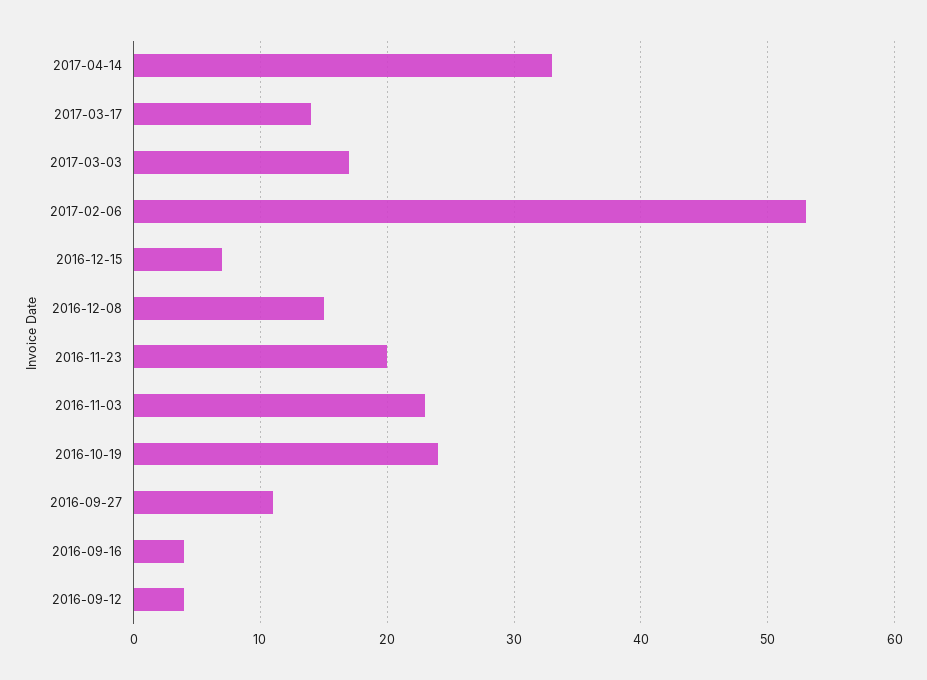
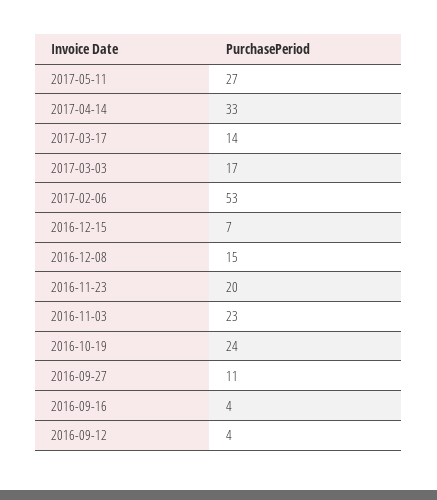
2017-05-11: none -> 27

